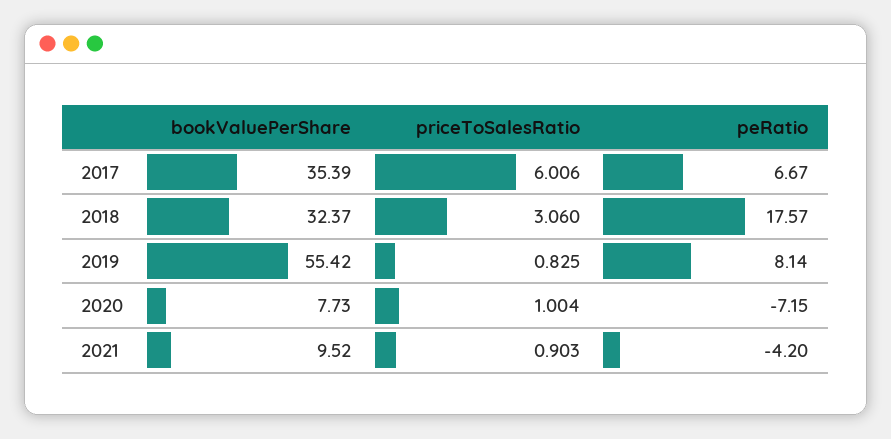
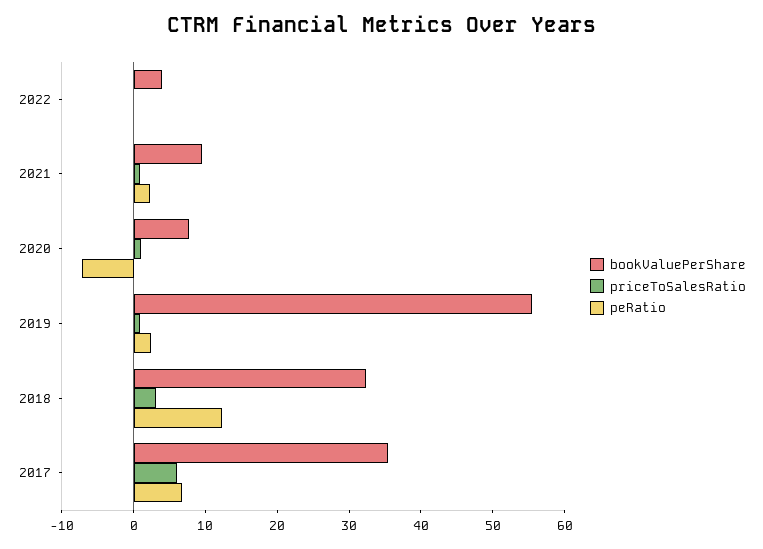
peRatio, 2018: 17.57 -> 12
peRatio, 2019: 8.14 -> 2
peRatio, 2021: -4.2 -> 2
bookValuePerShare, 2022: none -> 4
priceToSalesRatio, 2022: none -> 0
peRatio, 2022: none -> 0

